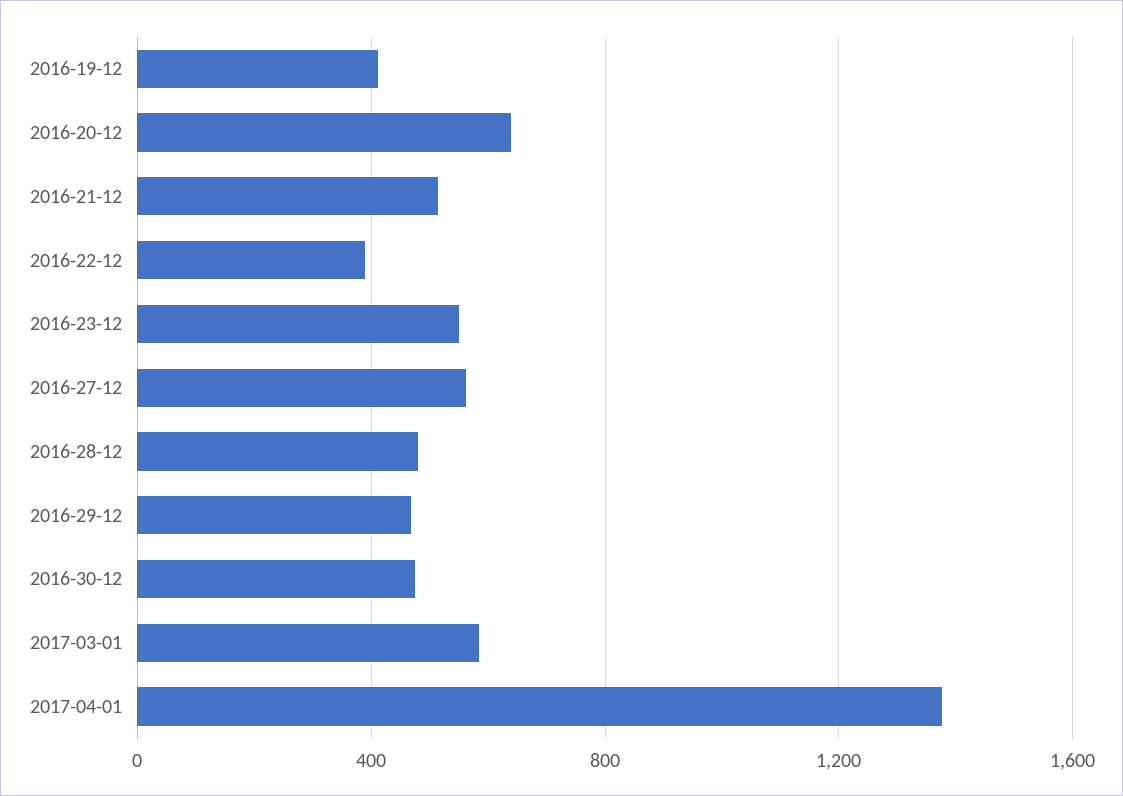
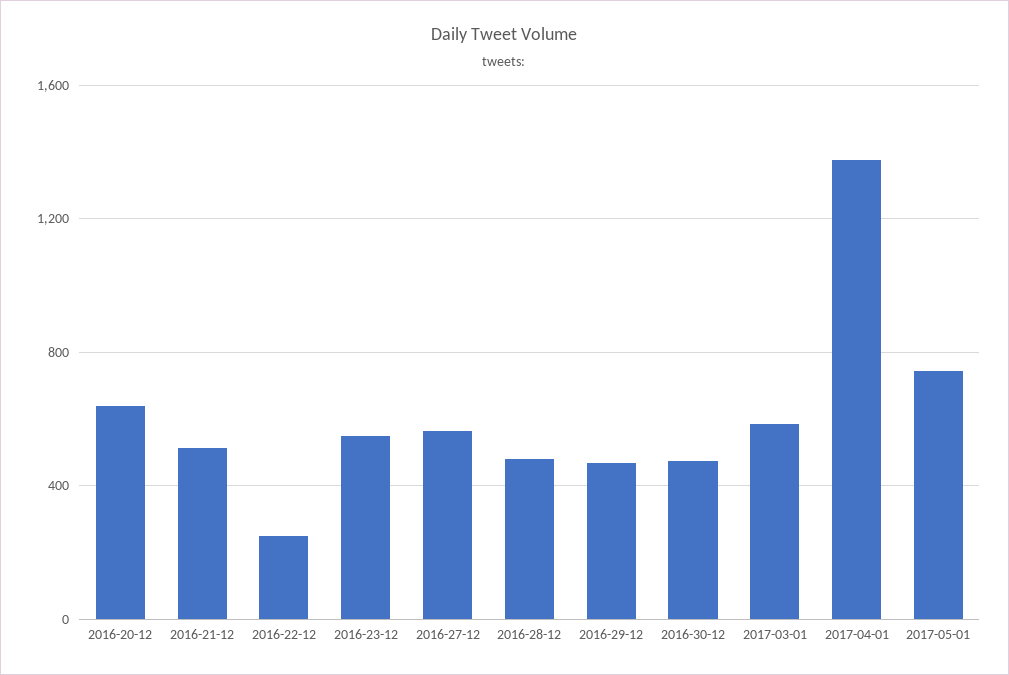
2016-19-12: 400 -> none
2016-22-12: 400 -> 250
2017-05-01: none -> 750

